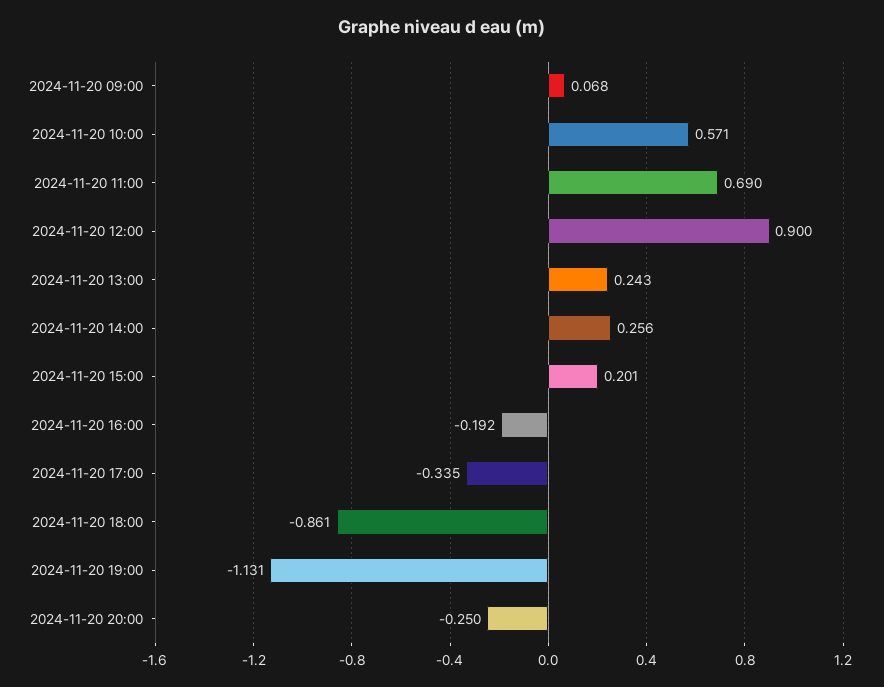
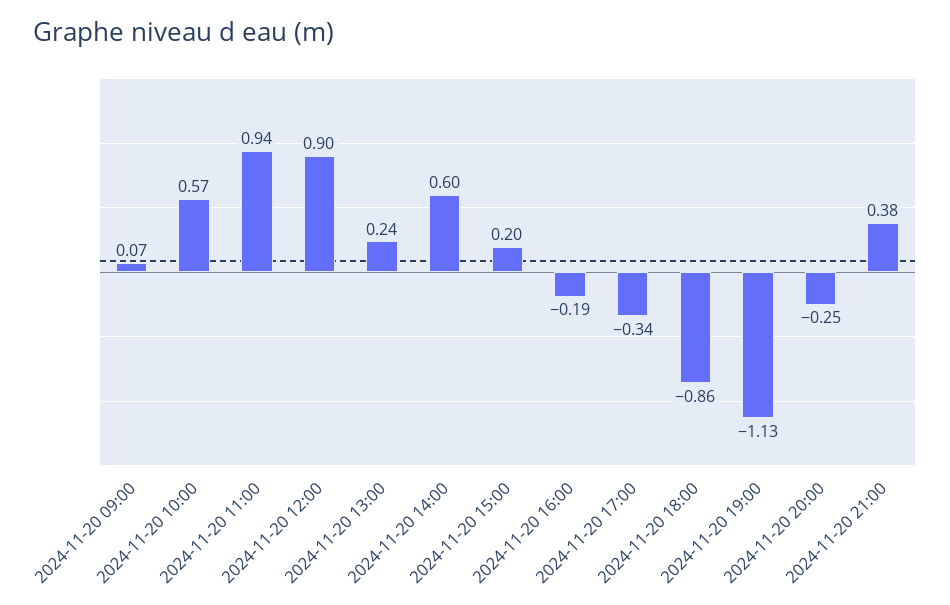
2024-11-20 11:00: 0.69 -> 0.94
2024-11-20 14:00: 0.256 -> 0.6
2024-11-20 21:00: none -> 0.38

